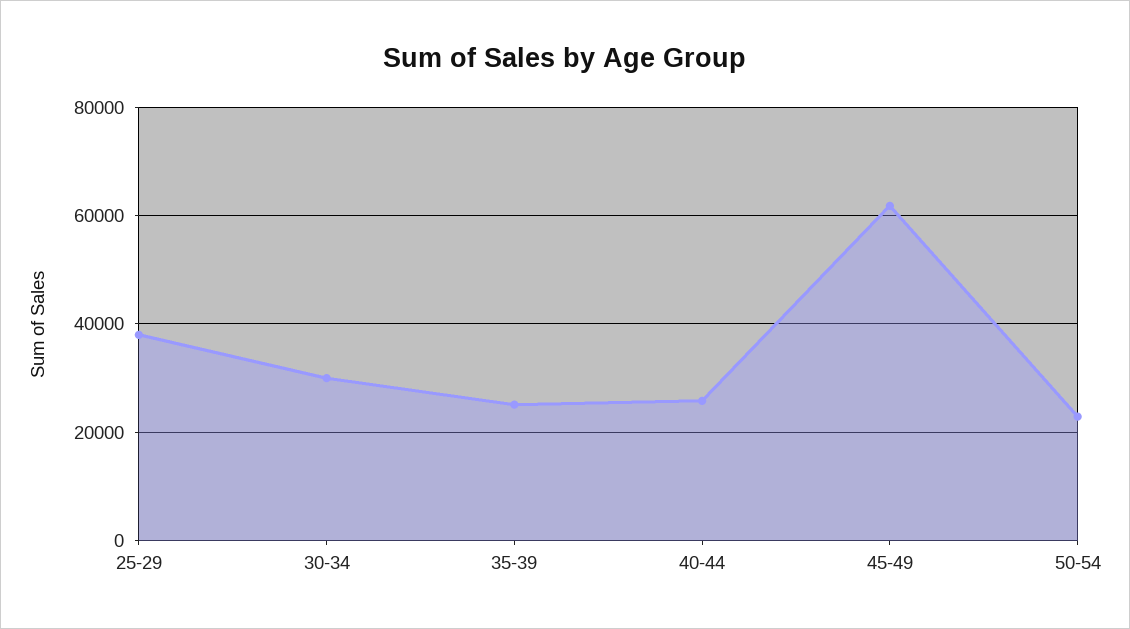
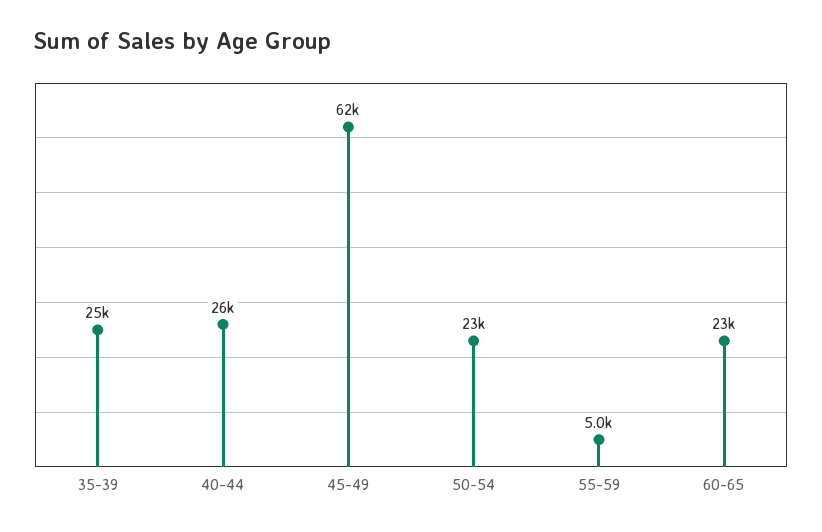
25-29: 38000 -> none
30-34: 30000 -> none
55-59: none -> 5000
60-65: none -> 23000

